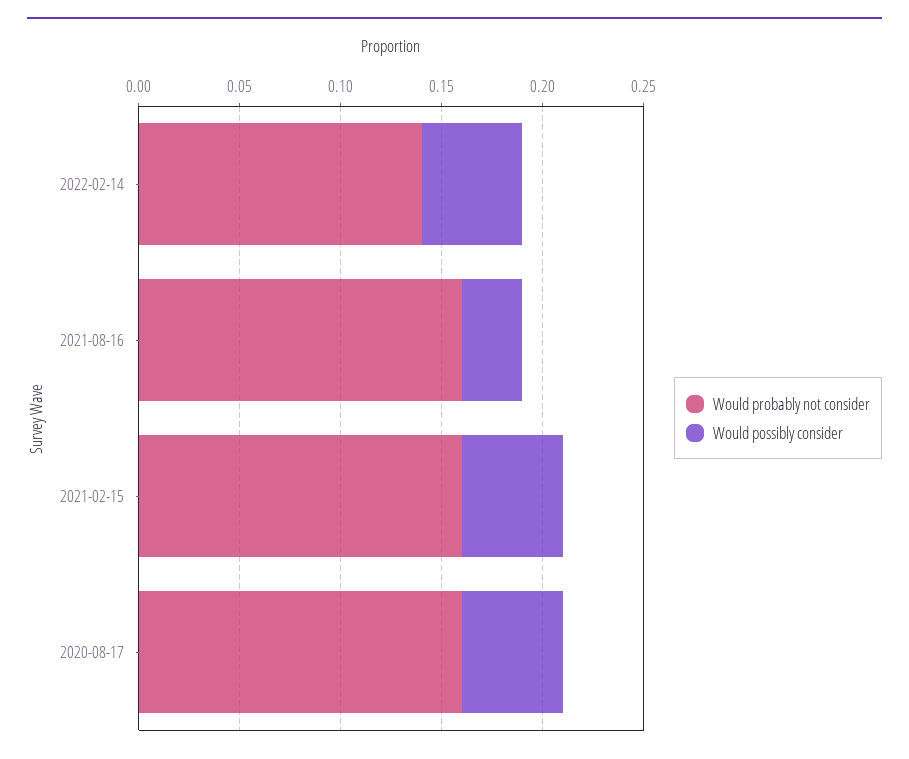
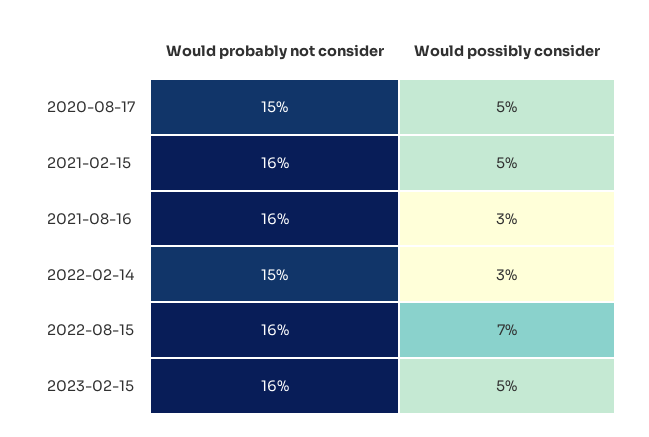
Would probably not consider, 2022-02-14: 0.14 -> 0.15
Would possibly consider, 2022-02-14: 0.05 -> 0.03
Would probably not consider, 2020-08-17: 0.16 -> 0.15
Would probably not consider, 2022-08-15: none -> 0.16
Would possibly consider, 2022-08-15: none -> 0.07
Would probably not consider, 2023-02-15: none -> 0.16
Would possibly consider, 2023-02-15: none -> 0.05

